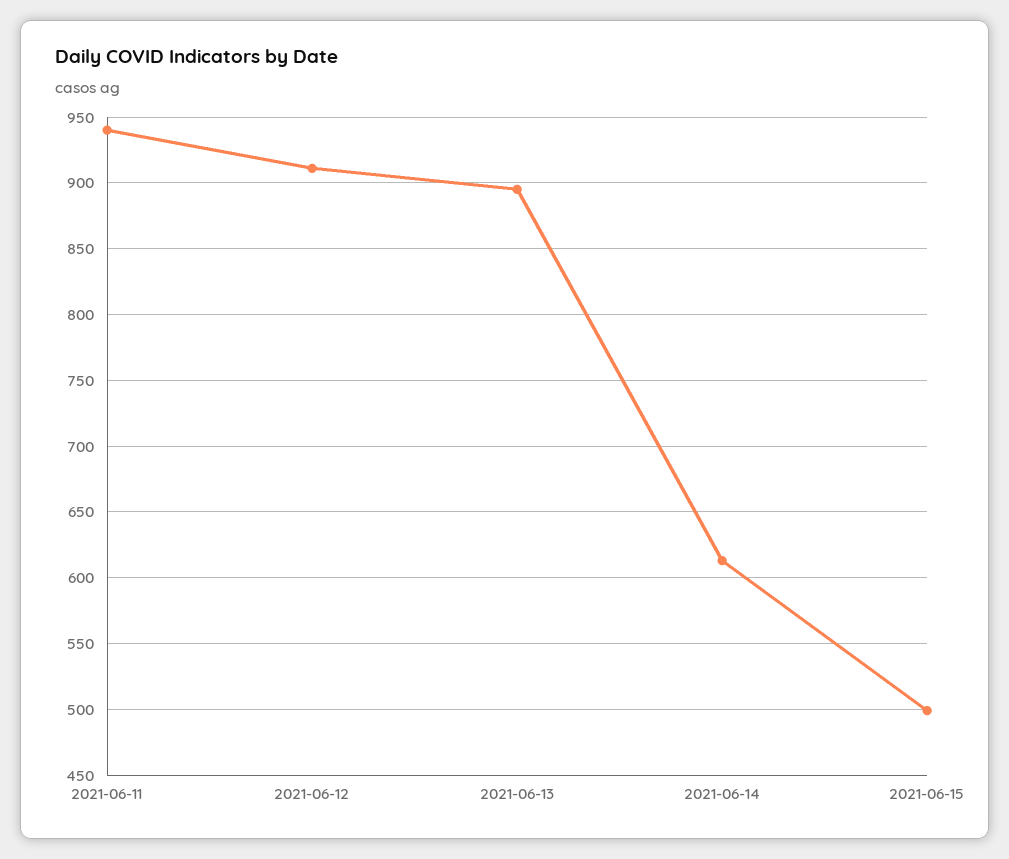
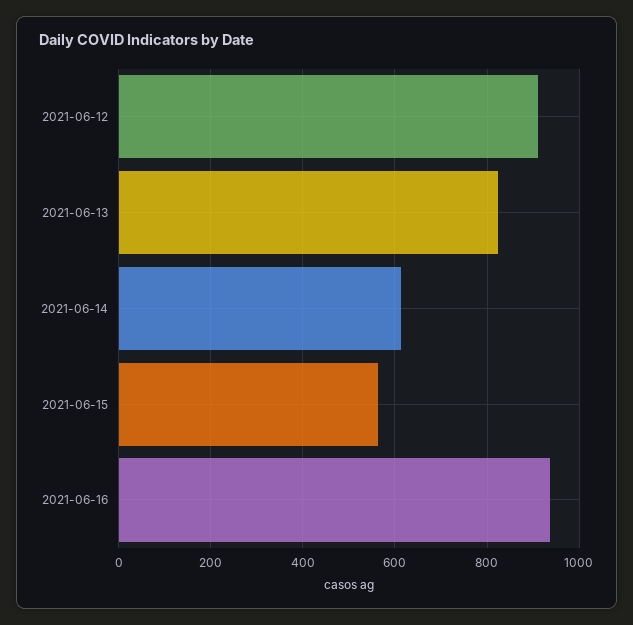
2021-06-11: 940 -> none
2021-06-13: 895 -> 820
2021-06-15: 500 -> 560
2021-06-16: none -> 940

